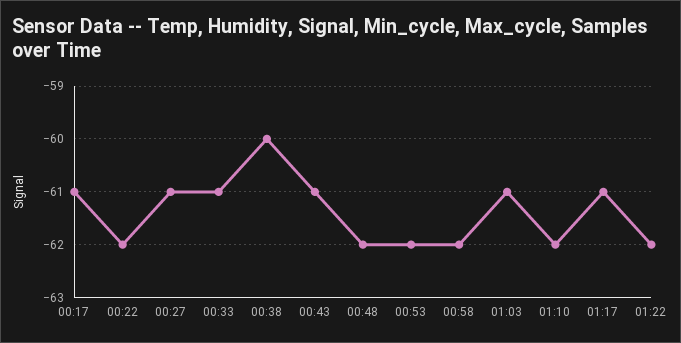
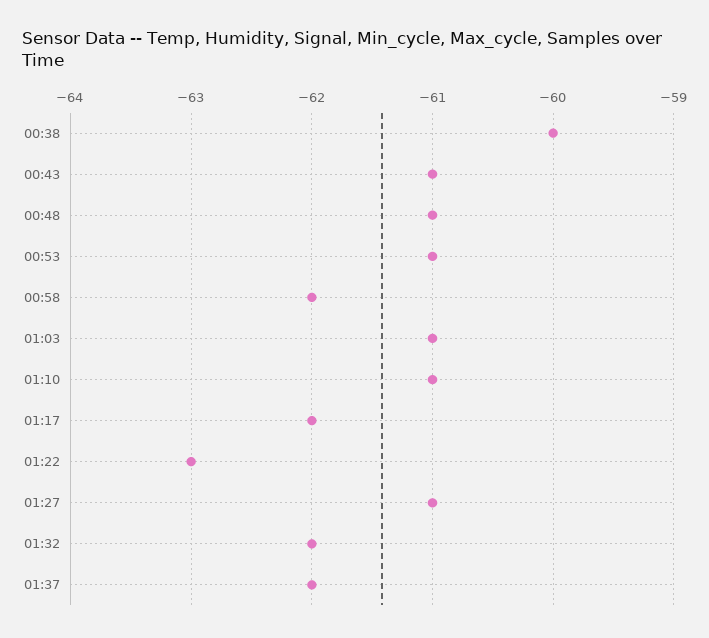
00:17: -61 -> none
00:22: -62 -> none
00:27: -61 -> none
00:33: -61 -> none
00:48: -62 -> -61
00:53: -62 -> -61
01:10: -62 -> -61
01:17: -61 -> -62
01:22: -62 -> -63
01:27: none -> -61
01:32: none -> -62
01:37: none -> -62

